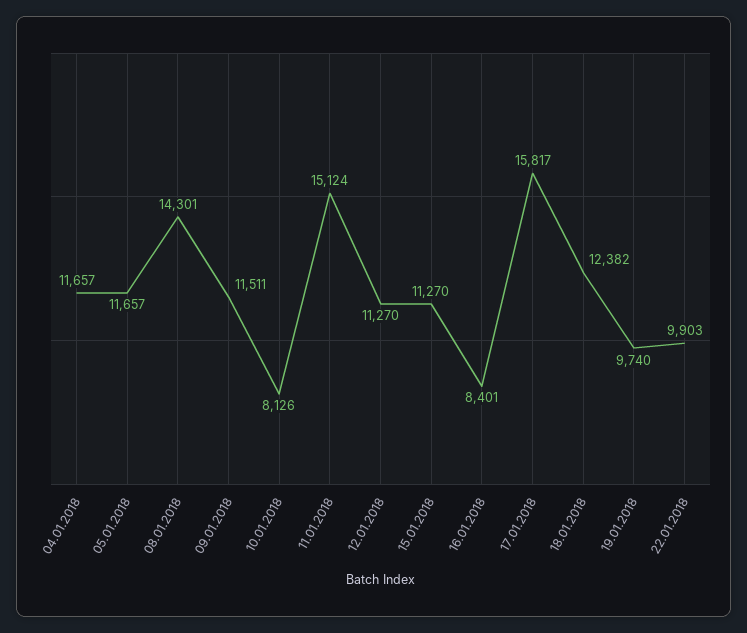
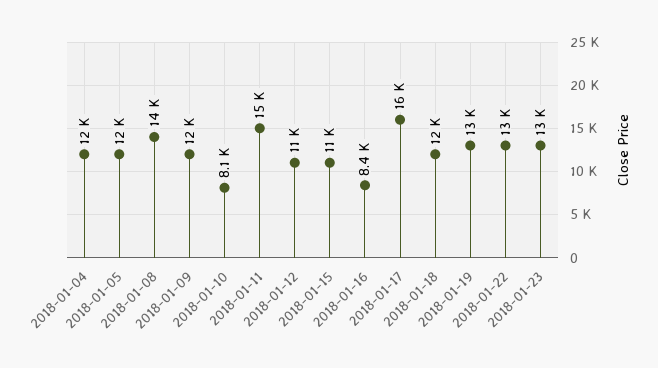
19.01.2018: 9740 -> 13000
22.01.2018: 9903 -> 13000
2018-01-23: none -> 13000

